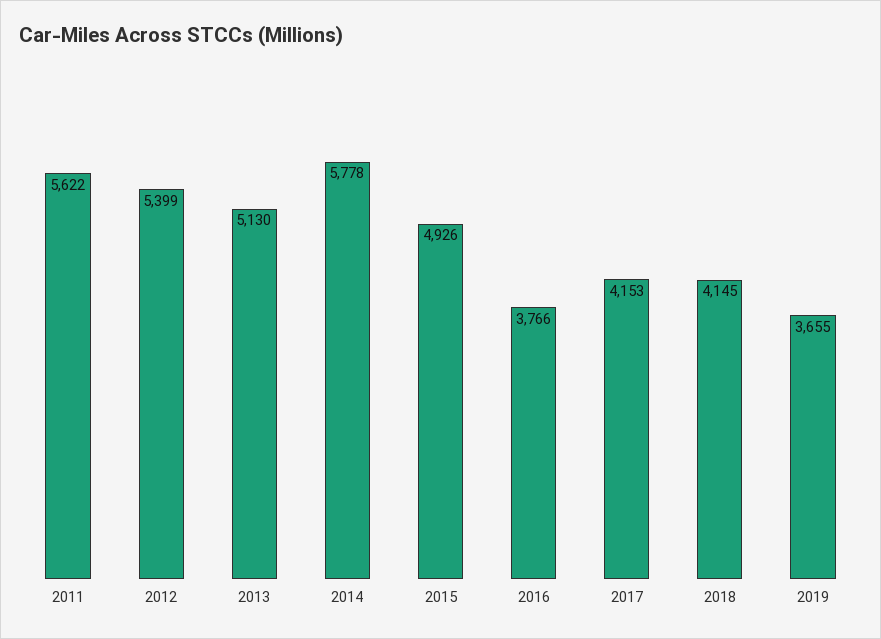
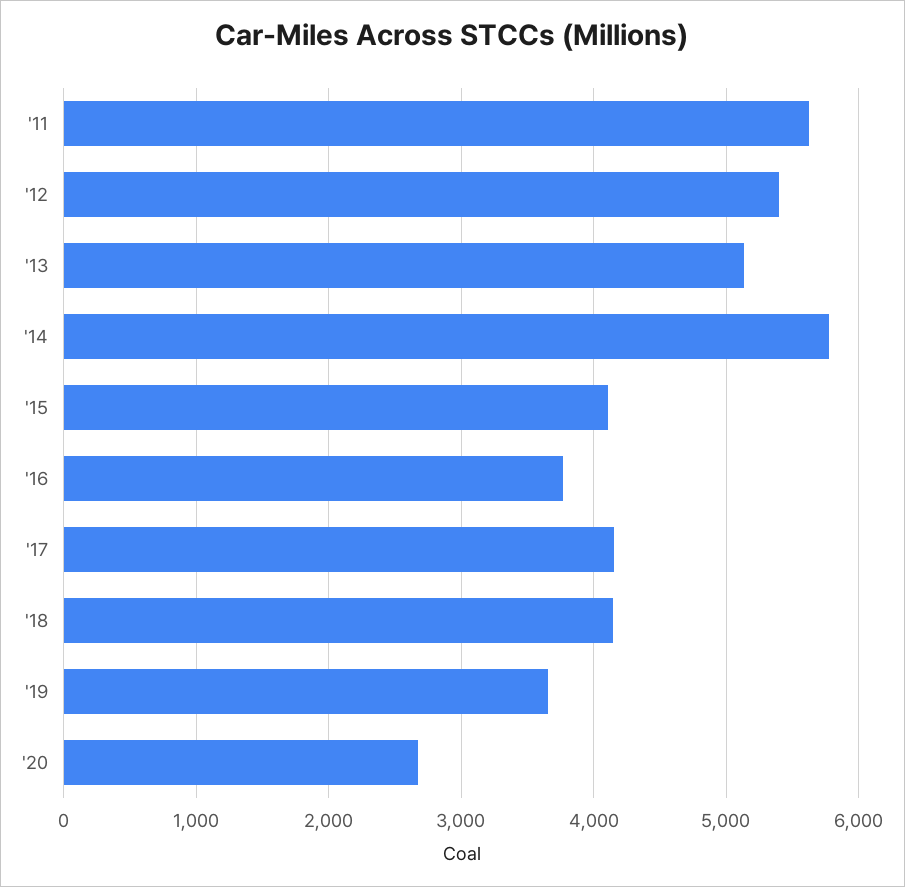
2015: 4926 -> 4100
'20: none -> 2700

